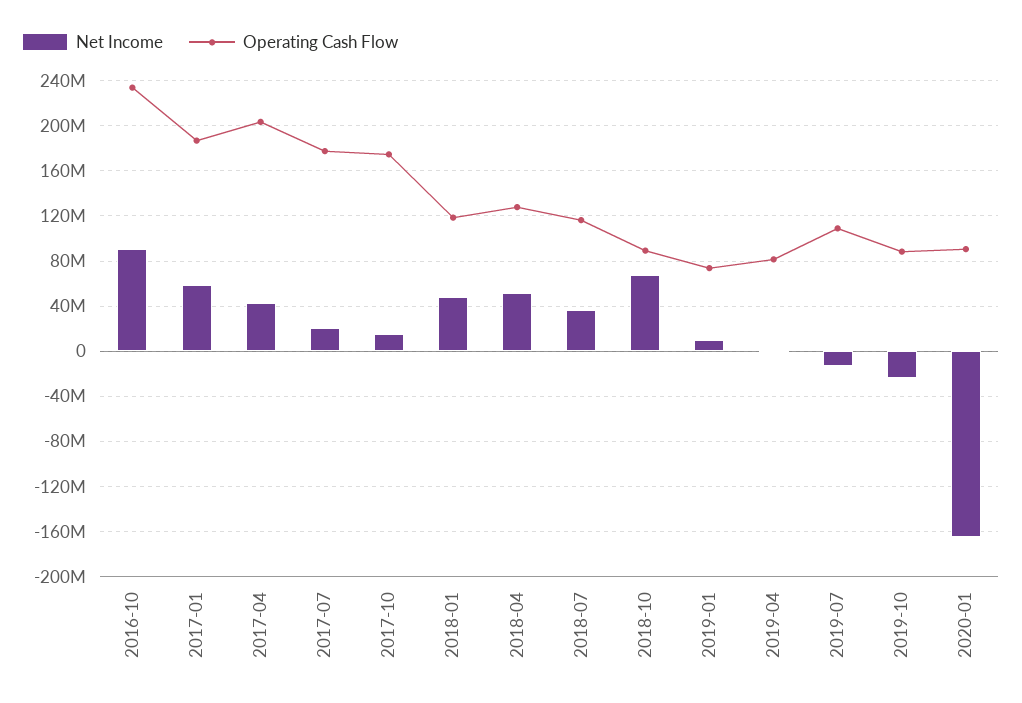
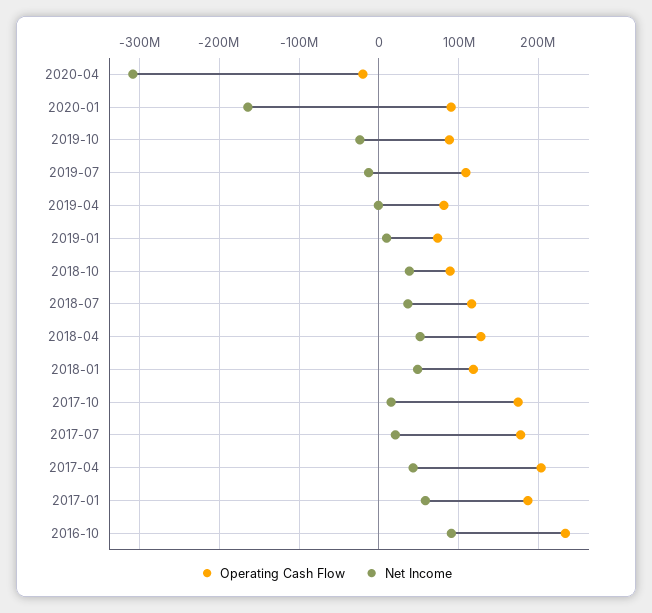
Net Income, 2018-10: 70000000 -> 40000000
Operating Cash Flow, 2020-04: none -> -20000000
Net Income, 2020-04: none -> -310000000

